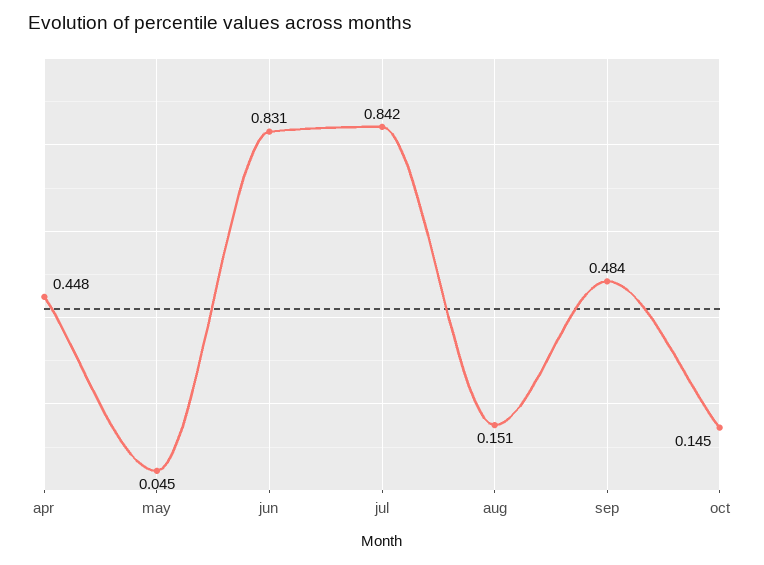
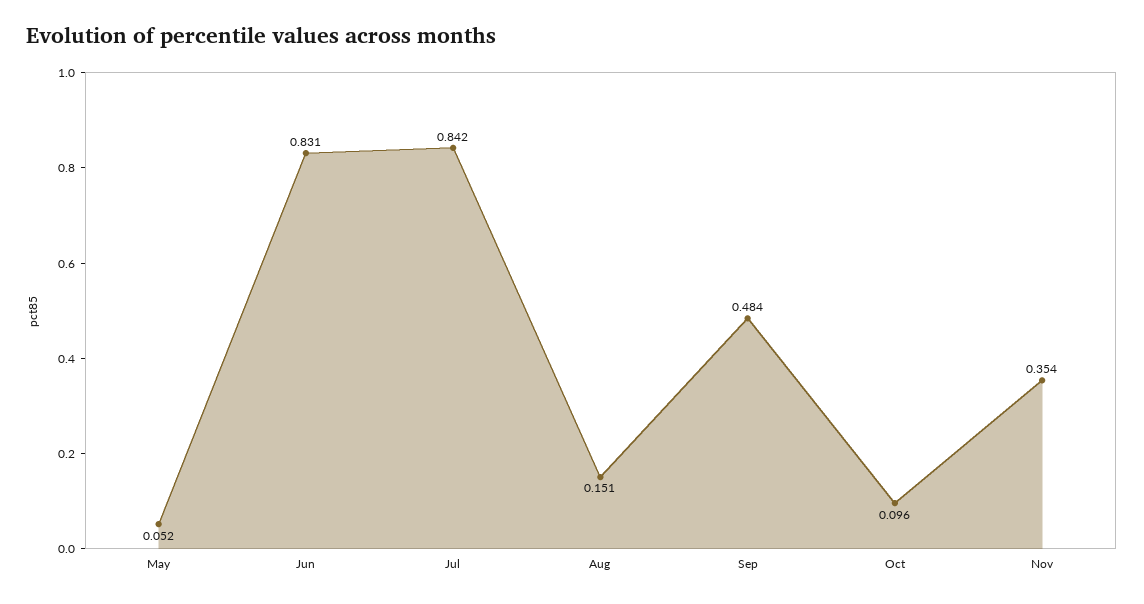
apr: 0.448 -> none
may: 0.045 -> 0.052
oct: 0.145 -> 0.096
Nov: none -> 0.354

